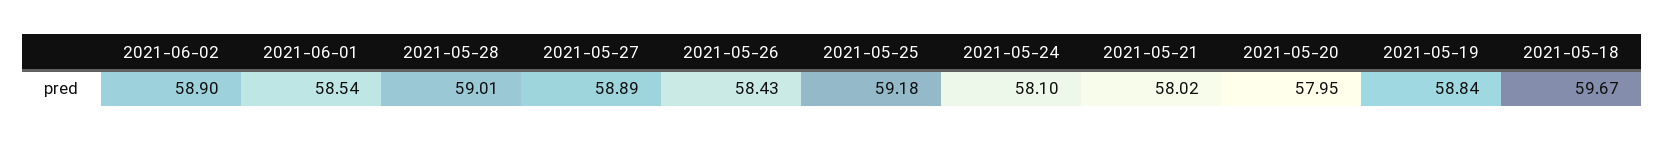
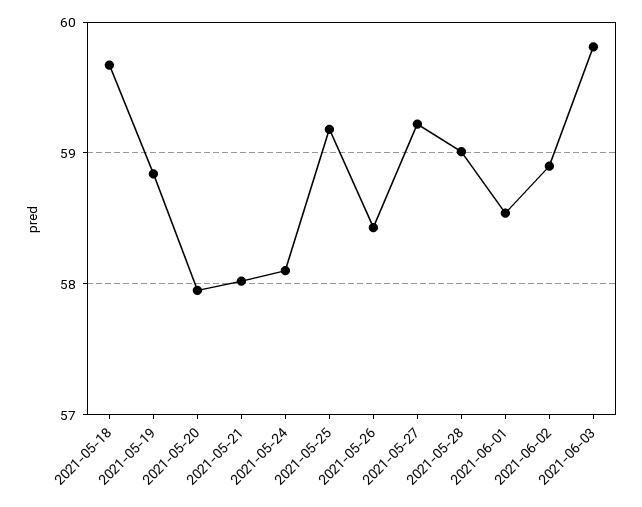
2021-05-27: 58.89 -> 59.2
2021-06-03: none -> 59.8

